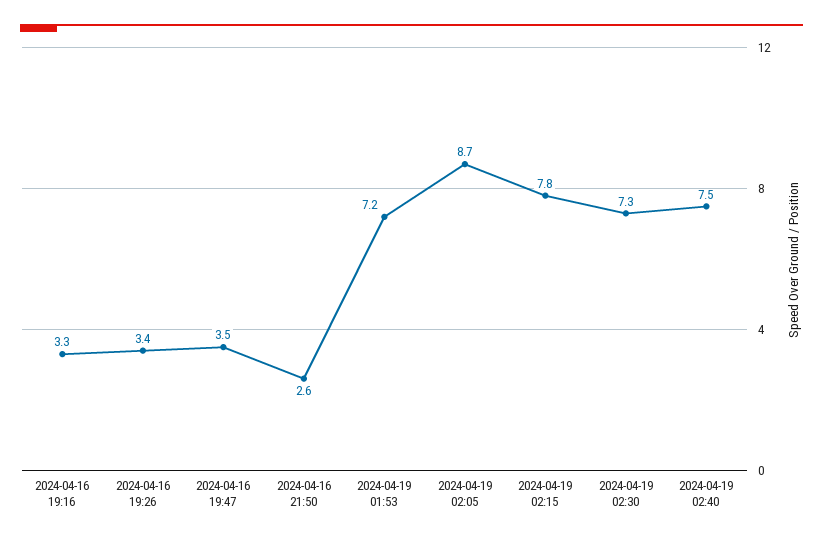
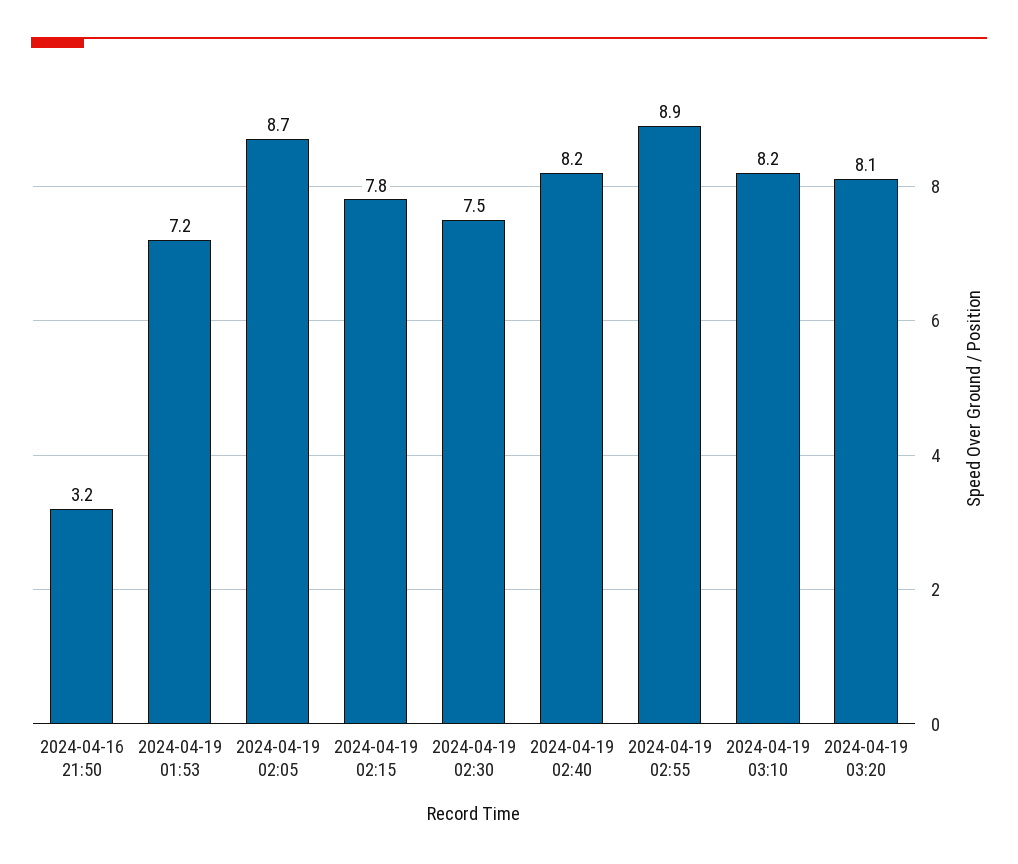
2024-04-16 19:16: 3.3 -> none
2024-04-16 19:26: 3.4 -> none
2024-04-16 19:47: 3.5 -> none
2024-04-16 21:50: 2.6 -> 3.2
2024-04-19 02:30: 7.3 -> 7.5
2024-04-19 02:40: 7.5 -> 8.2
2024-04-19 02:55: none -> 8.9
2024-04-19 03:10: none -> 8.2
2024-04-19 03:20: none -> 8.1

